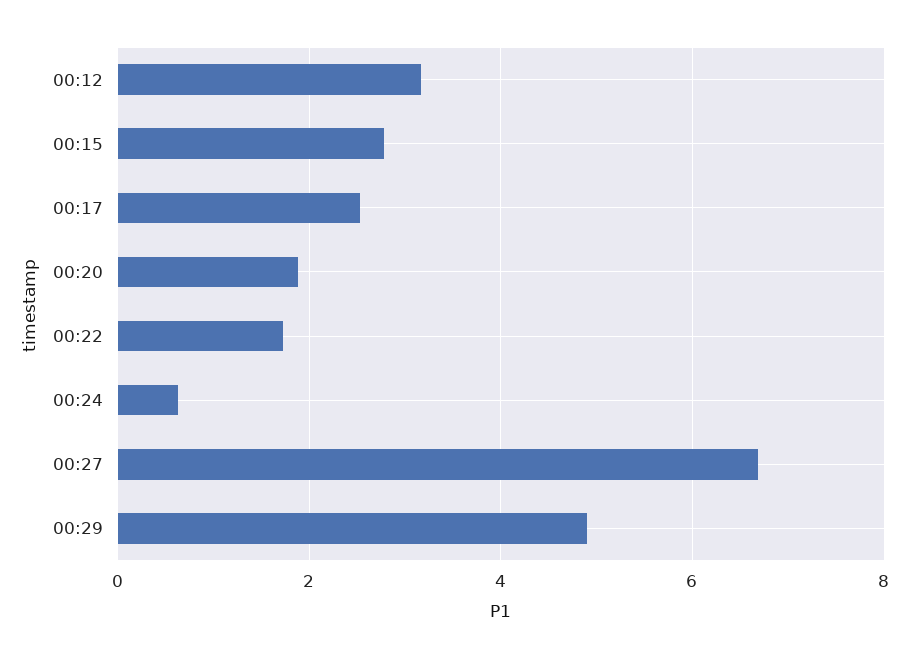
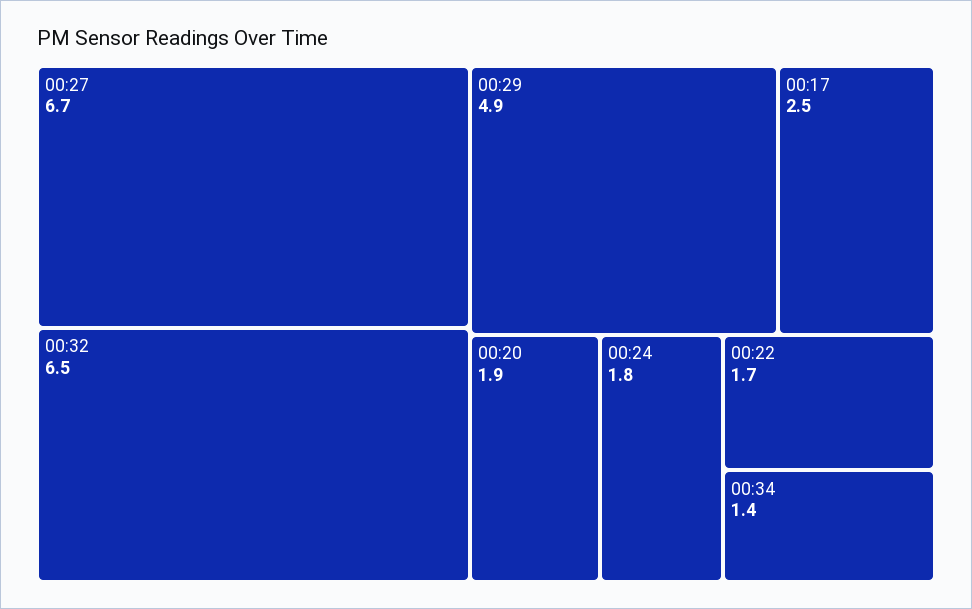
00:12: 3.2 -> none
00:15: 2.8 -> none
00:24: 0.6 -> 1.8
00:32: none -> 6.5
00:34: none -> 1.4

